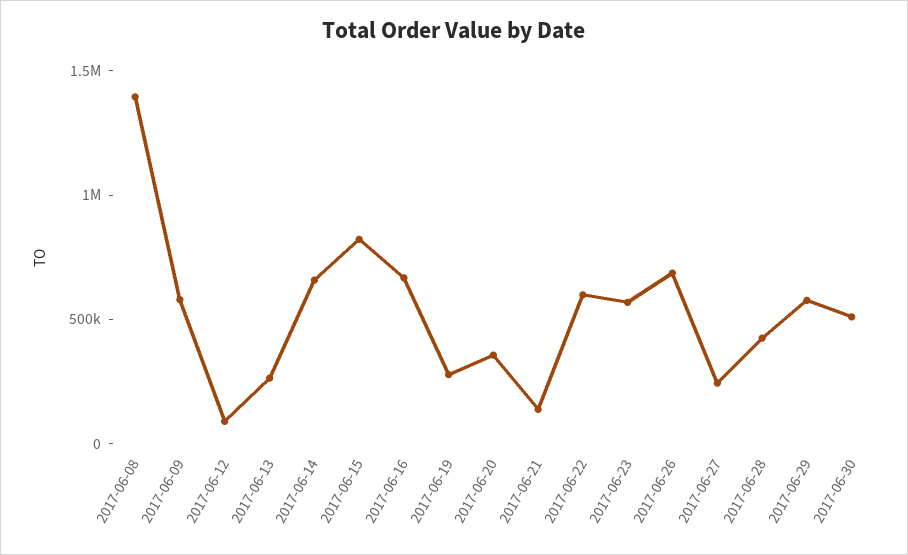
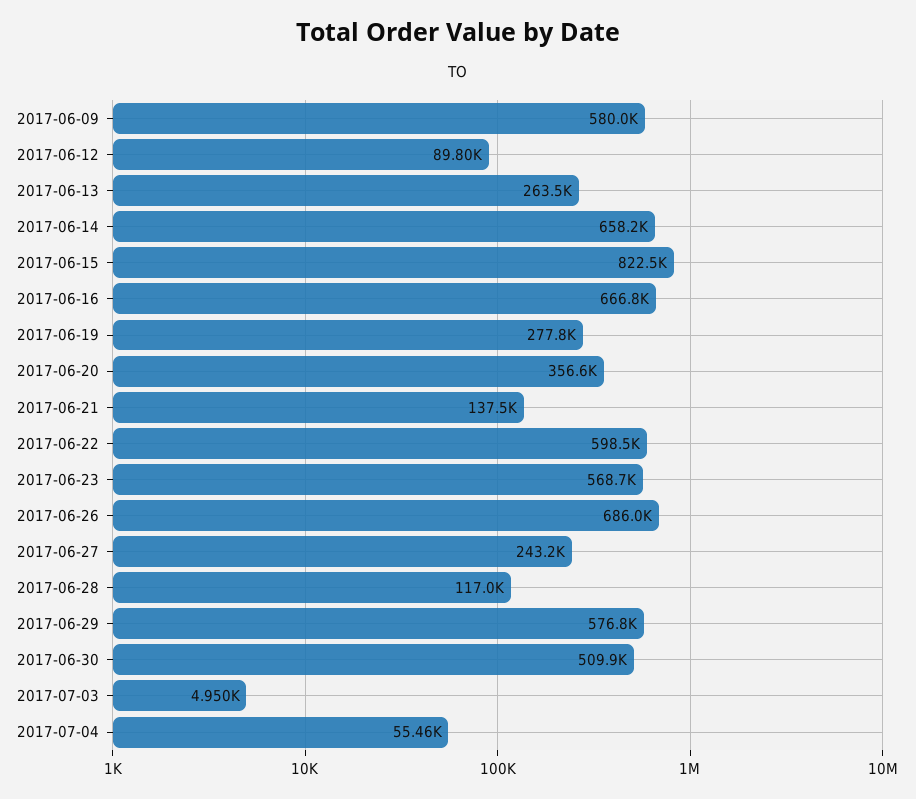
2017-06-08: 1400000 -> none
2017-06-28: 400000 -> 117000
2017-07-03: none -> 4950
2017-07-04: none -> 55460

